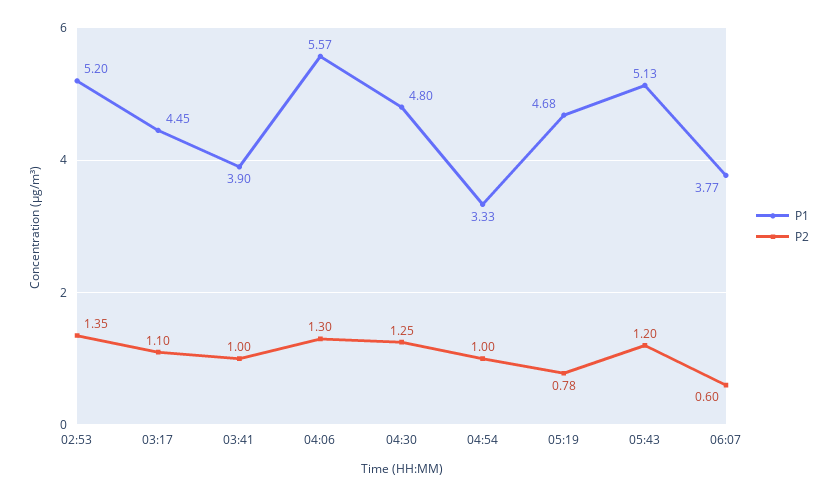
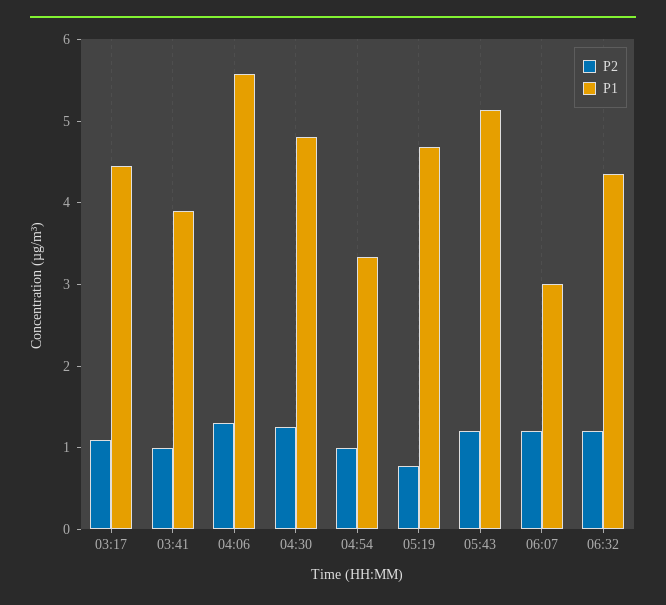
P1, 02:53: 5.2 -> none
P2, 02:53: 1.35 -> none
P1, 06:07: 3.77 -> 3
P2, 06:07: 0.6 -> 1.2
P2, 06:32: none -> 1.2
P1, 06:32: none -> 4.4

